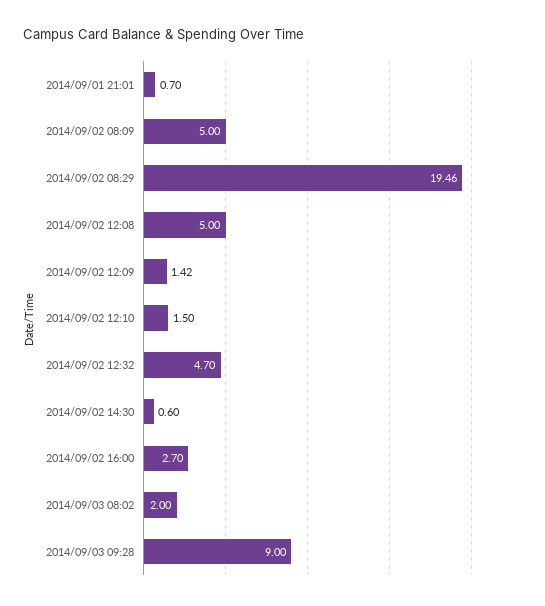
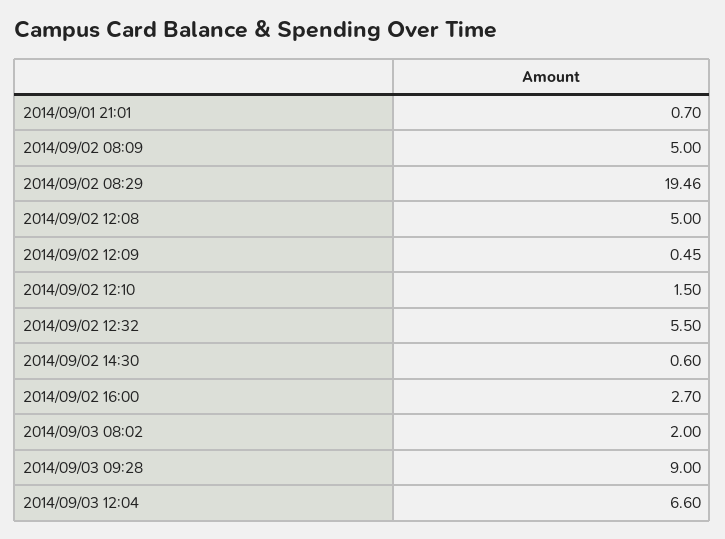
2014/09/02 12:09: 1.42 -> 0.45
2014/09/02 12:32: 4.7 -> 5.5
2014/09/03 12:04: none -> 6.6

